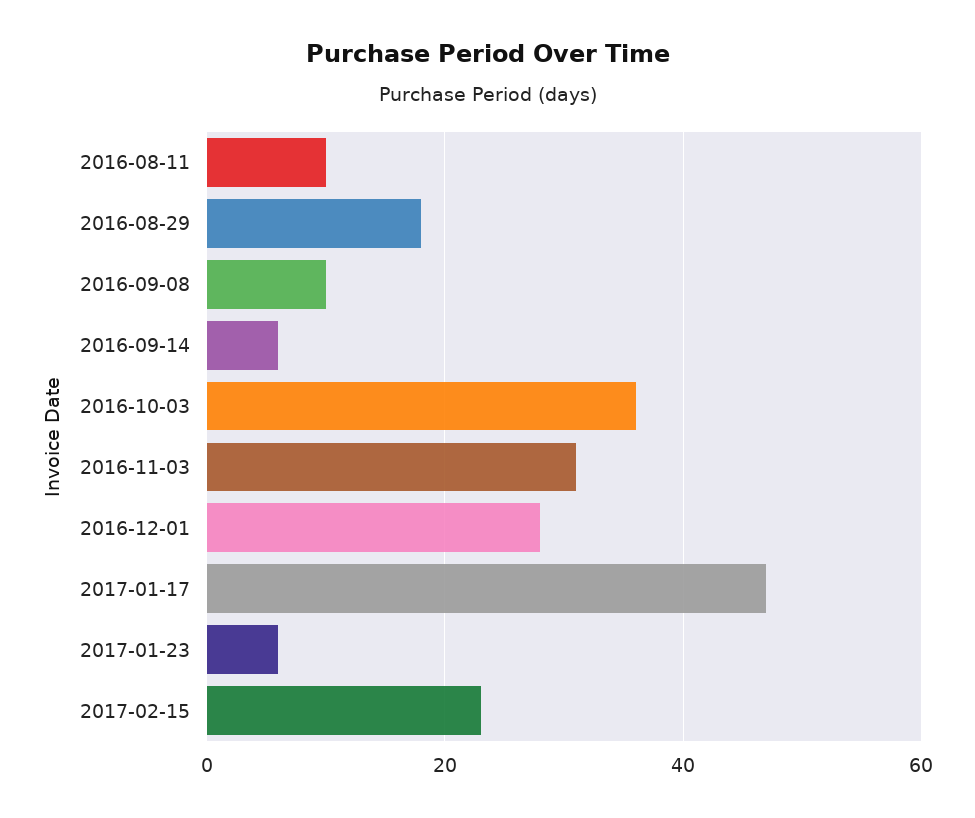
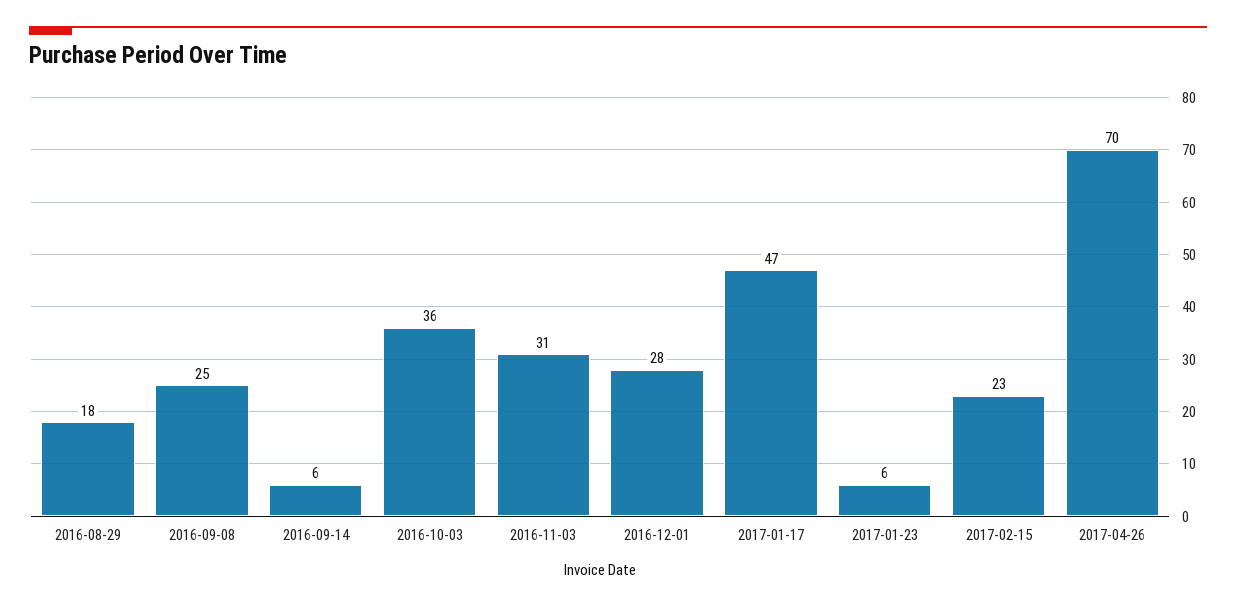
2016-08-11: 10 -> none
2016-09-08: 10 -> 25
2017-04-26: none -> 70

